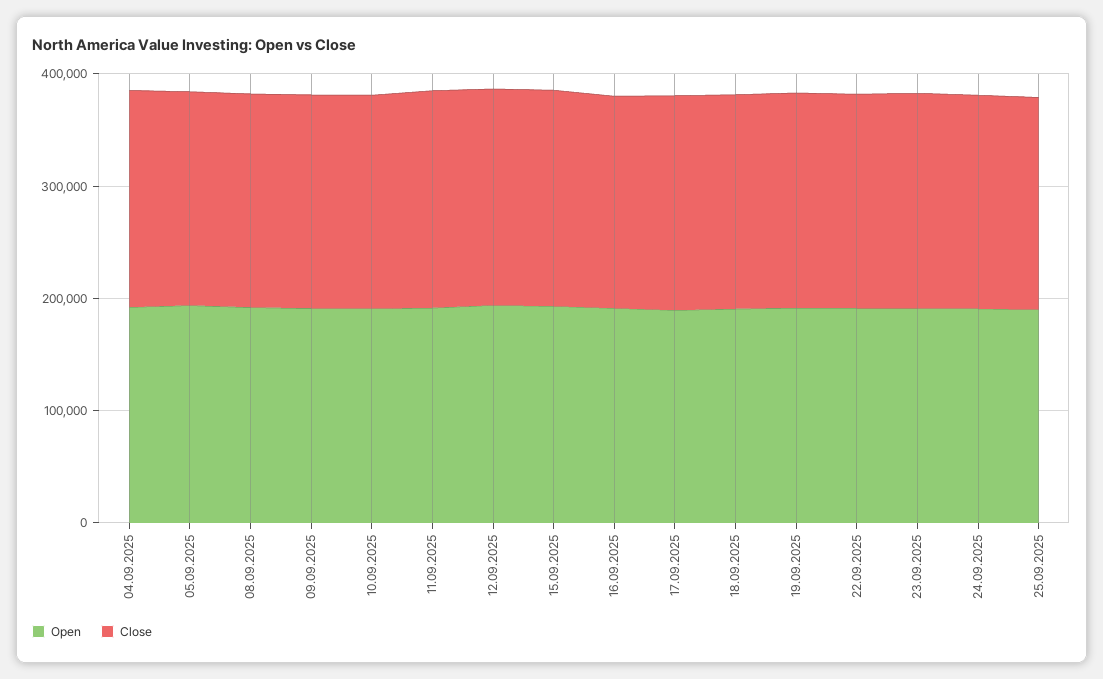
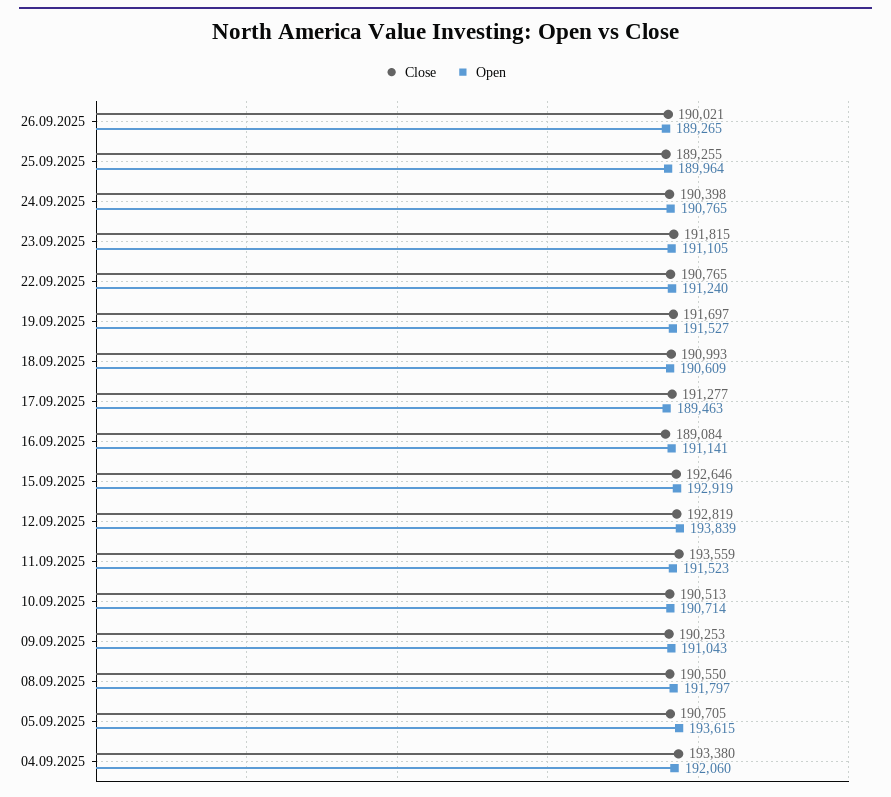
Close, 26.09.2025: none -> 190021
Open, 26.09.2025: none -> 189265

